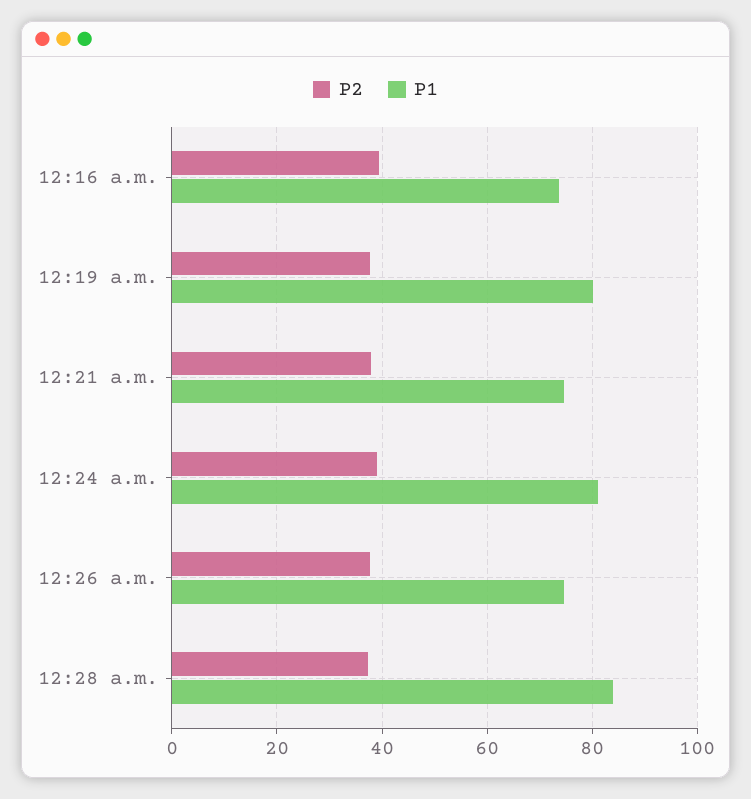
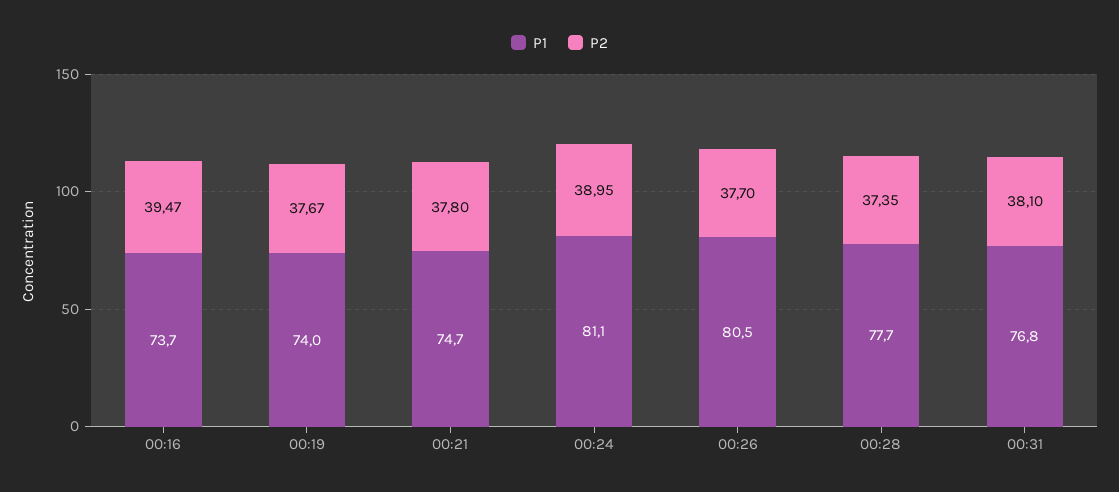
P1, 12:19 a.m.: 80 -> 74
P1, 12:26 a.m.: 74 -> 80.5
P1, 12:28 a.m.: 84 -> 77.7
P1, 00:31: none -> 76.8
P2, 00:31: none -> 38.1

